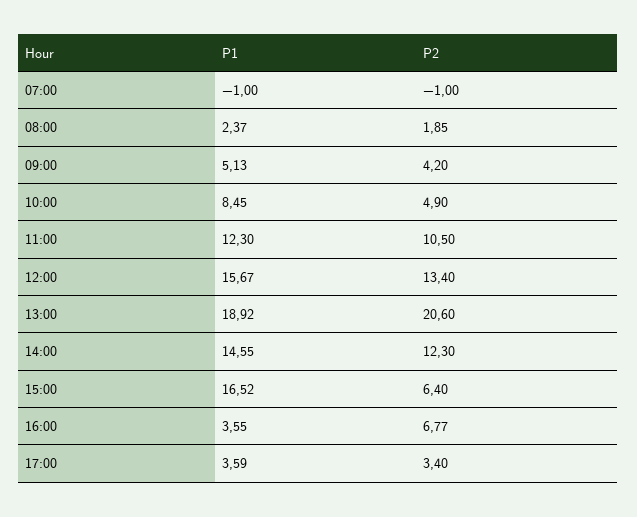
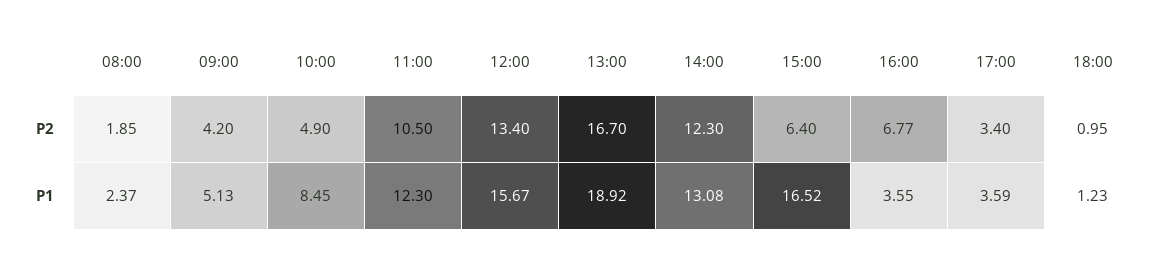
P1, 07:00: -1 -> none
P2, 07:00: -1 -> none
P2, 13:00: 20.6 -> 16.7
P1, 14:00: 14.55 -> 13.08
P2, 18:00: none -> 0.95
P1, 18:00: none -> 1.23

